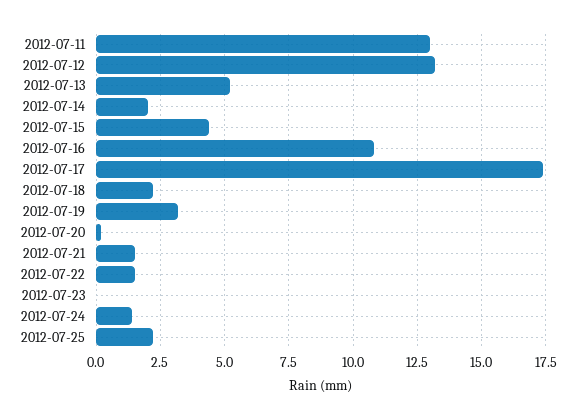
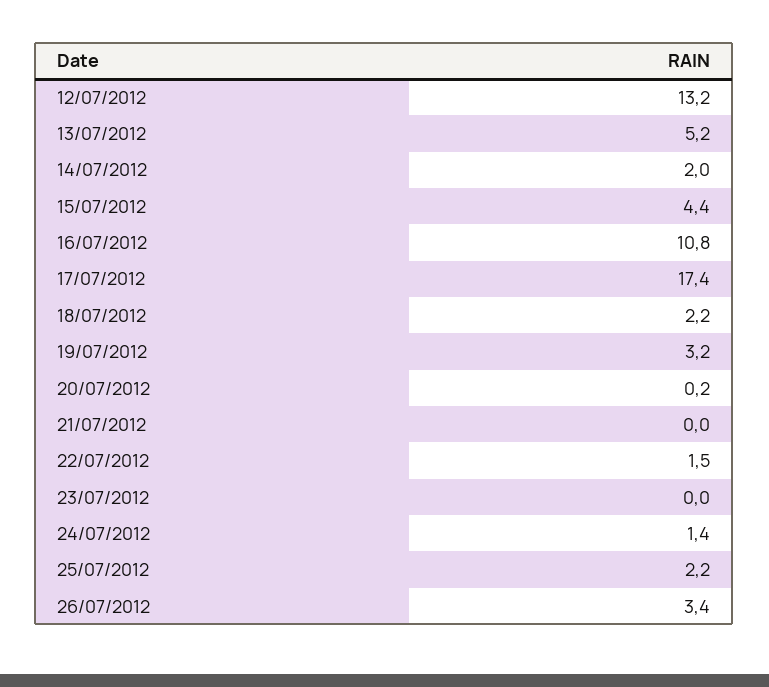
2012-07-11: 13 -> none
2012-07-21: 1.5 -> 0
26/07/2012: none -> 3.4

